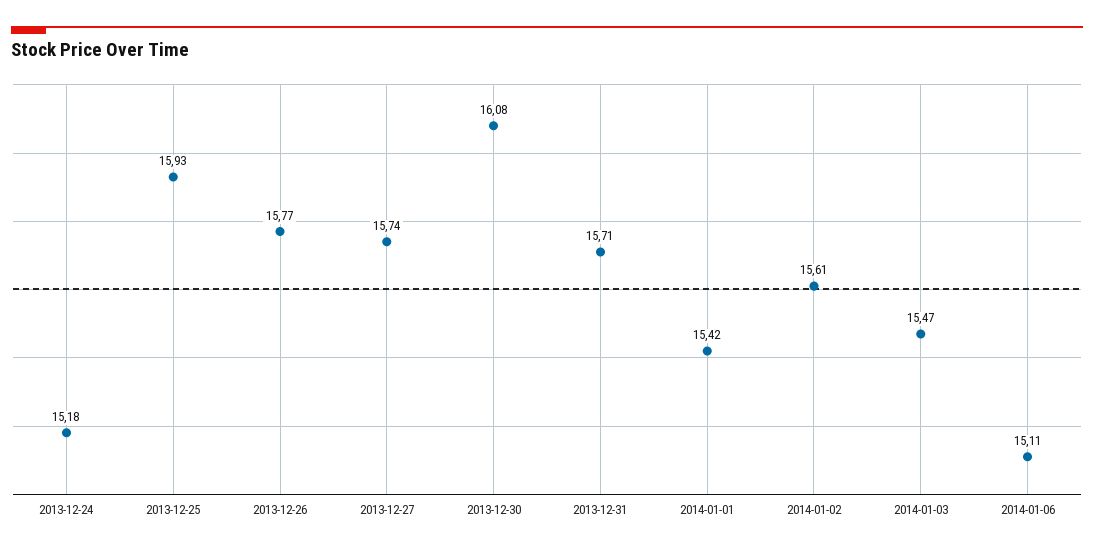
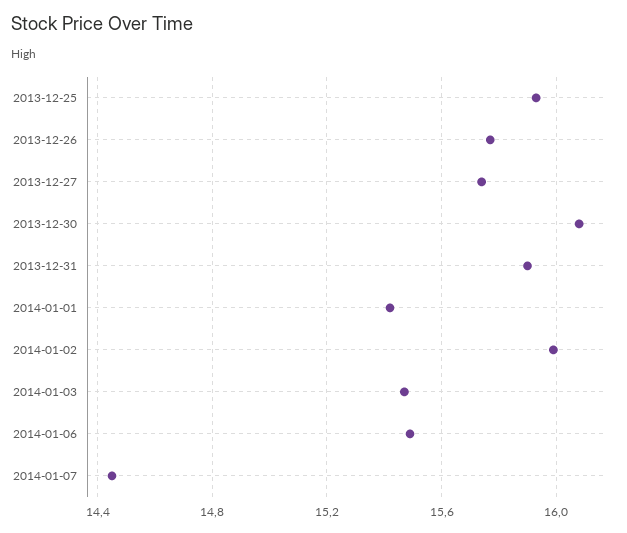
2013-12-24: 15.18 -> none
2013-12-31: 15.71 -> 15.9
2014-01-02: 15.61 -> 16
2014-01-06: 15.11 -> 15.5
2014-01-07: none -> 14.45

